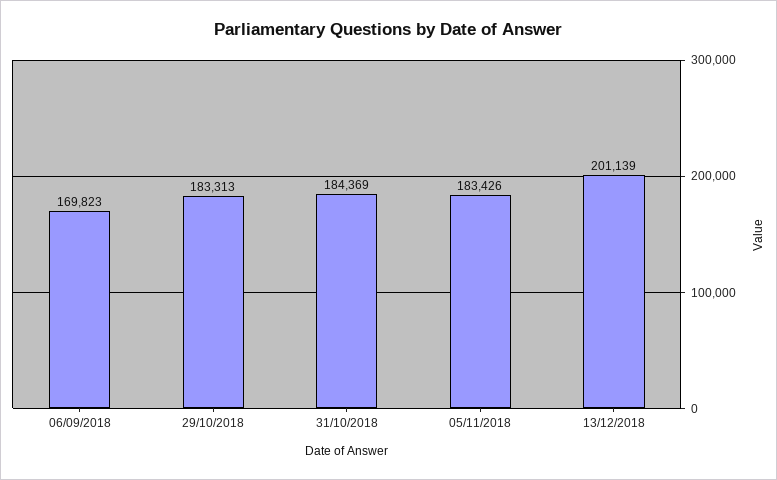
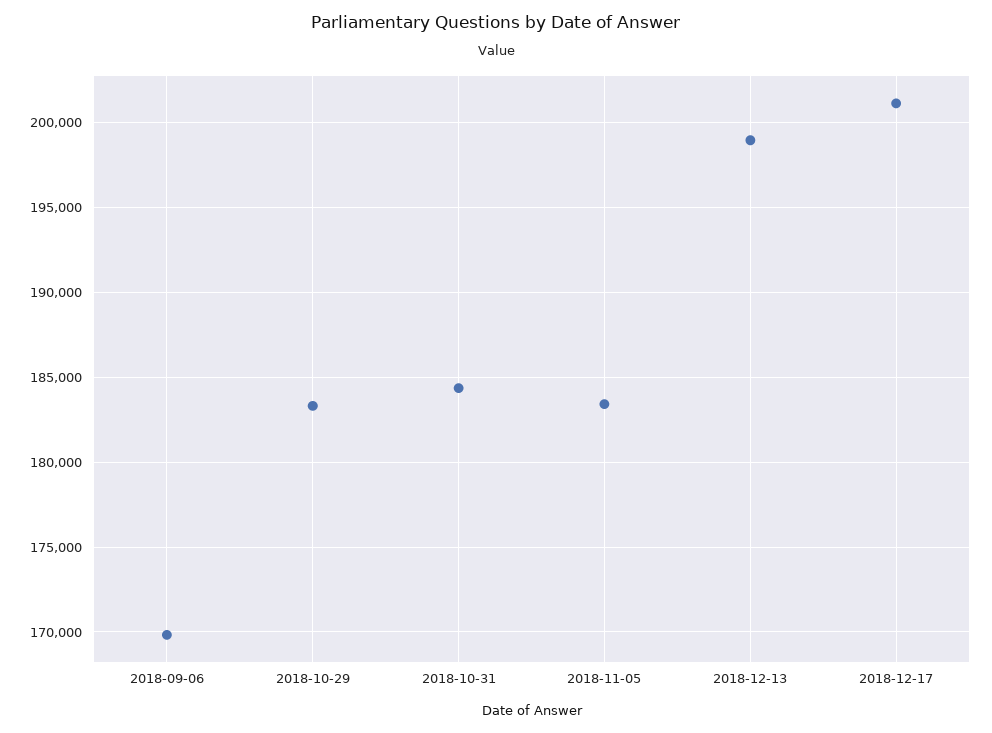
13/12/2018: 201139 -> 199000
2018-12-17: none -> 201000

